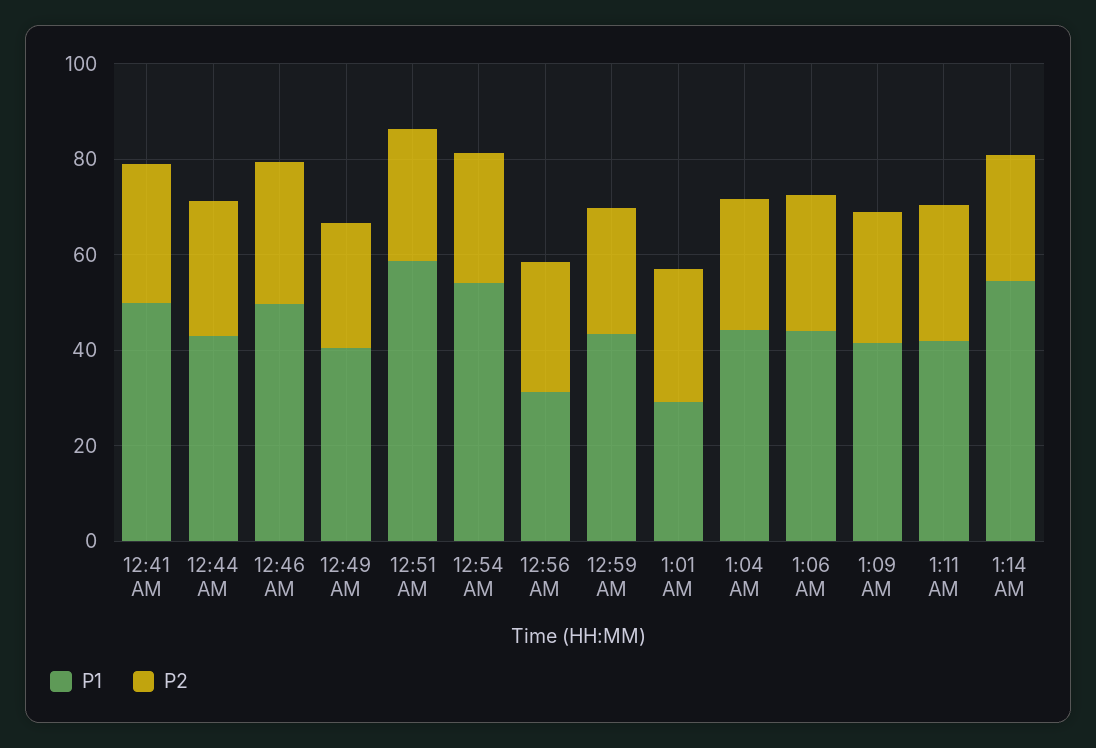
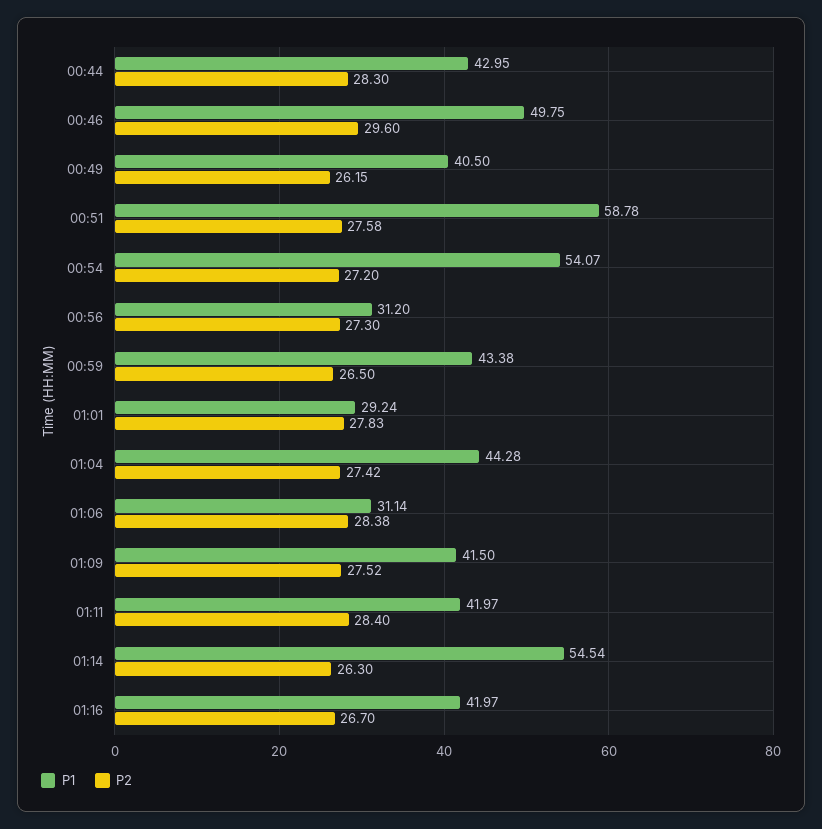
P1, 12:41 AM: 50 -> none
P2, 12:41 AM: 30 -> none
P1, 1:06 AM: 45 -> 31.14
P1, 01:16: none -> 41.97
P2, 01:16: none -> 26.7

